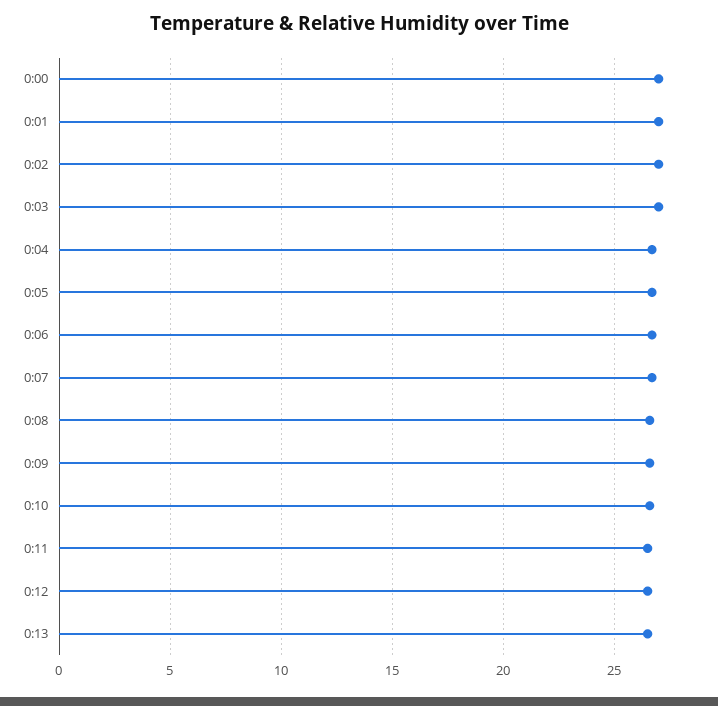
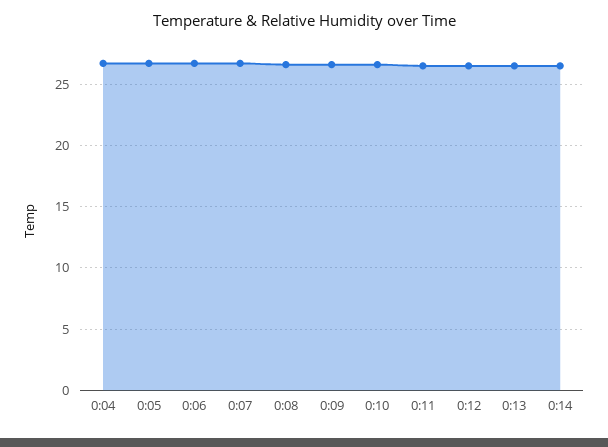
0:00: 27 -> none
0:01: 27 -> none
0:02: 27 -> none
0:03: 27 -> none
0:14: none -> 26.5

